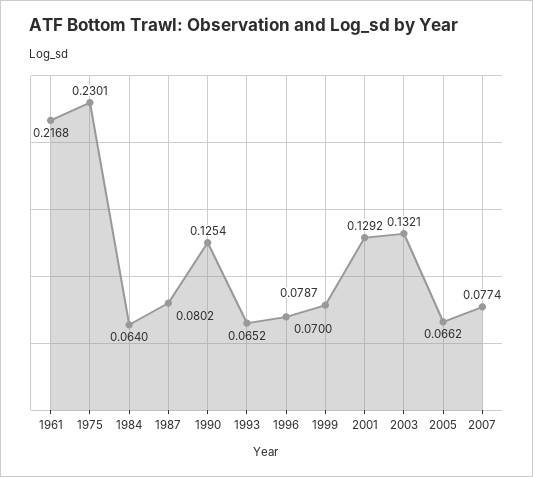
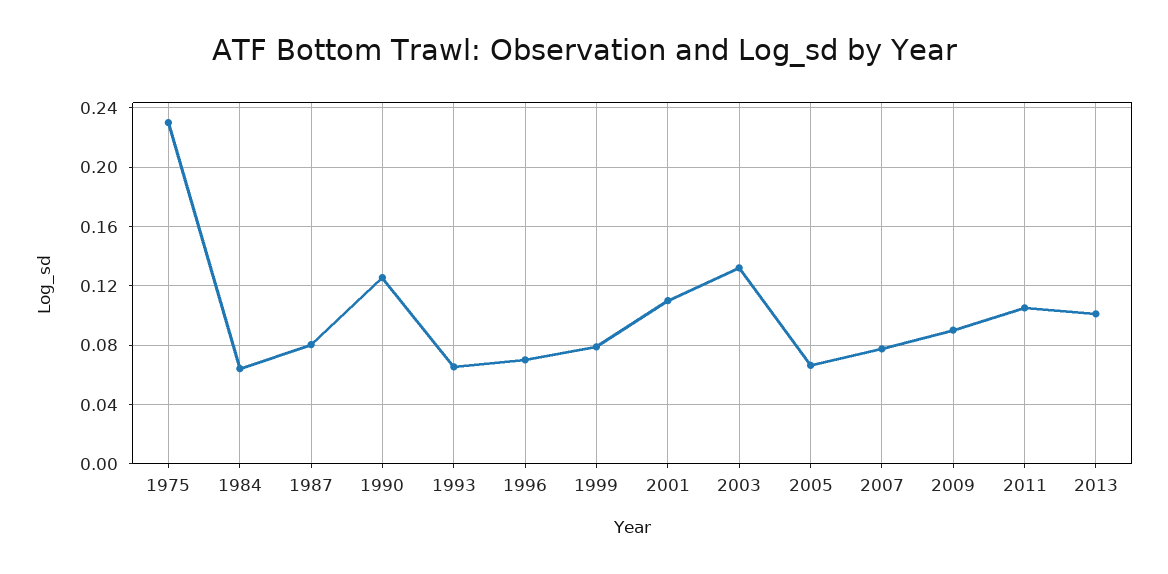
1961: 0.2168 -> none
2001: 0.1292 -> 0.11
2009: none -> 0.09
2011: none -> 0.105
2013: none -> 0.1

